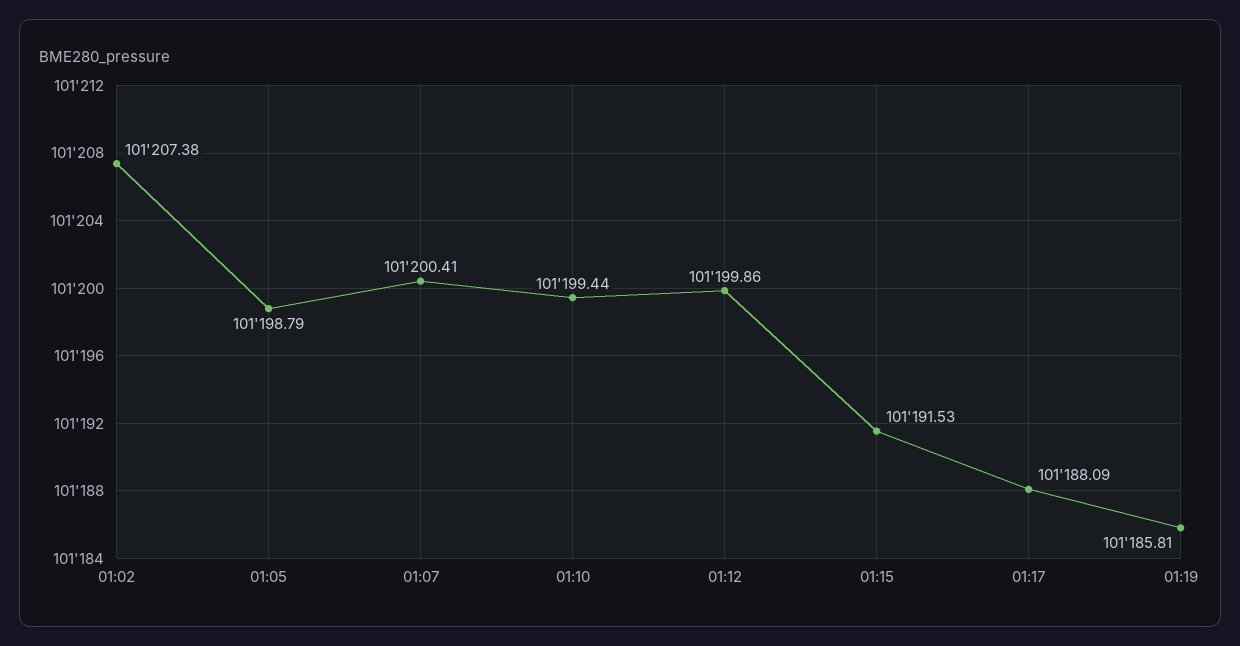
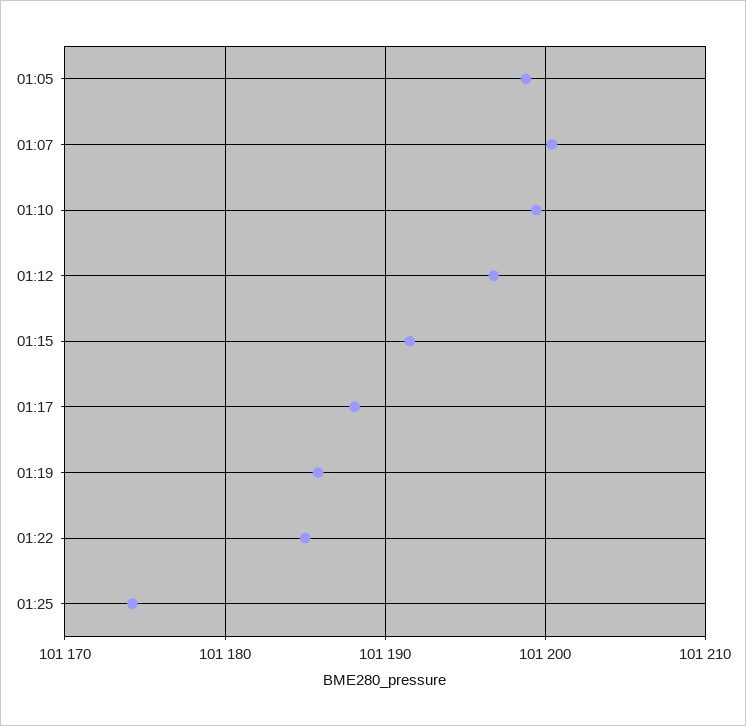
01:02: 101207.38 -> none
01:12: 101199.86 -> 101197
01:22: none -> 101185
01:25: none -> 101174

